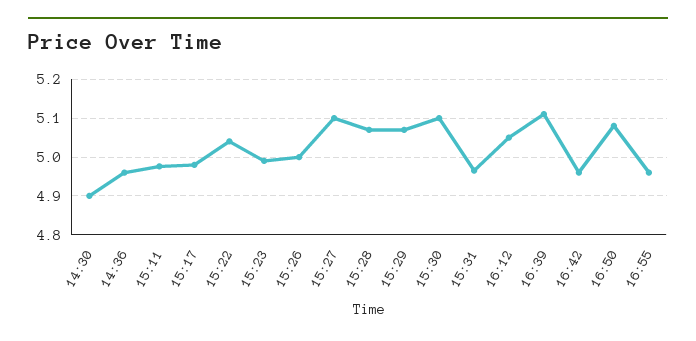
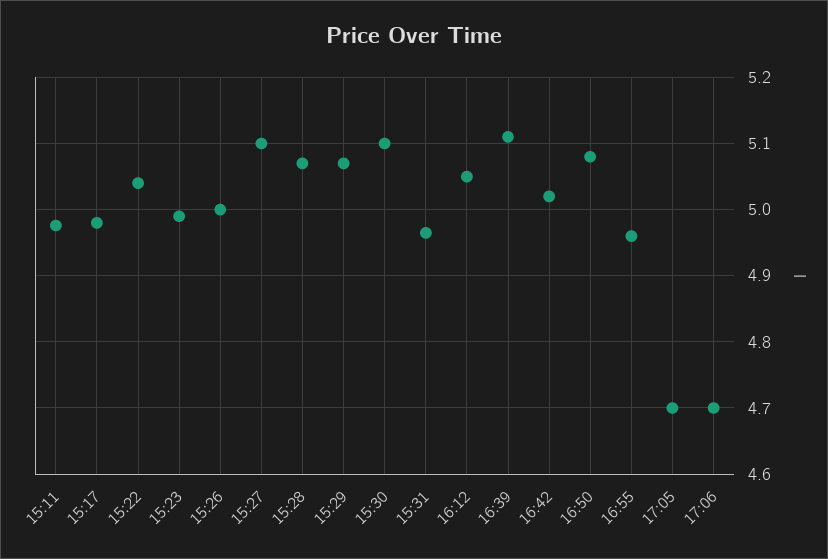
14:30: 4.9 -> none
14:36: 4.96 -> none
16:42: 4.96 -> 5.02
17:05: none -> 4.7
17:06: none -> 4.7

